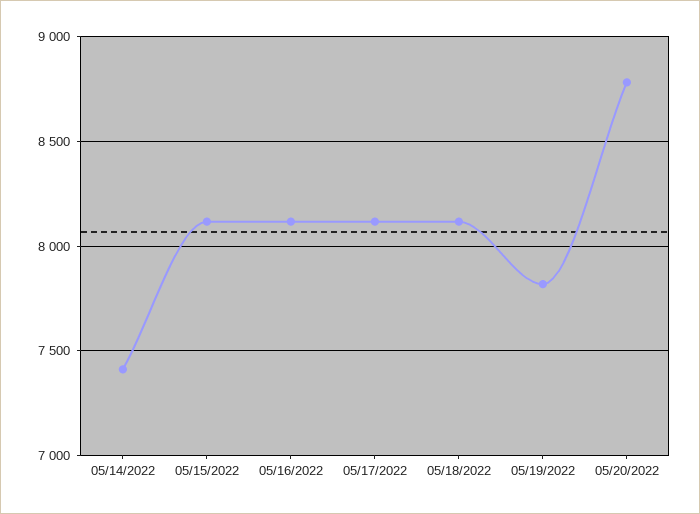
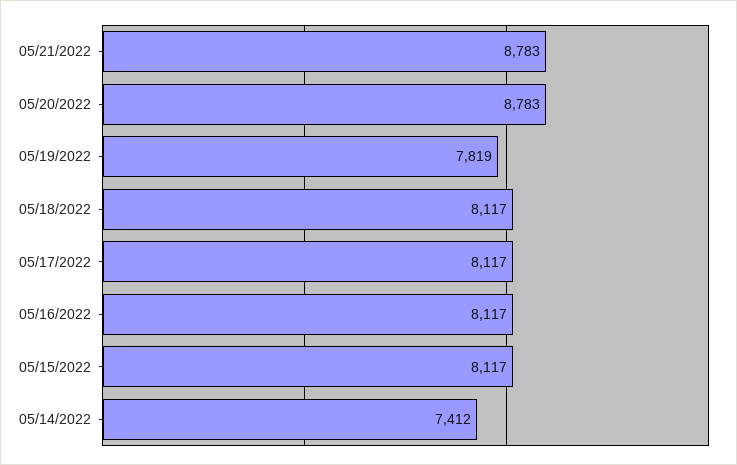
05/21/2022: none -> 8783

